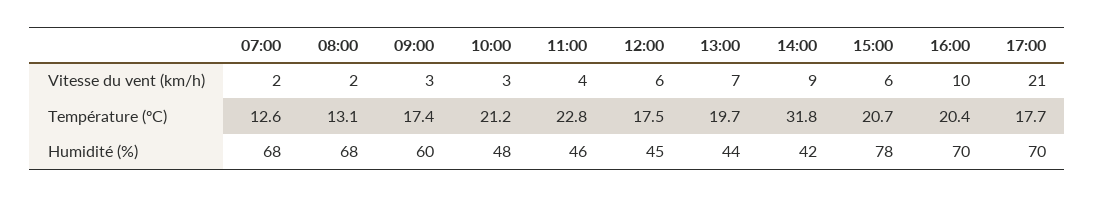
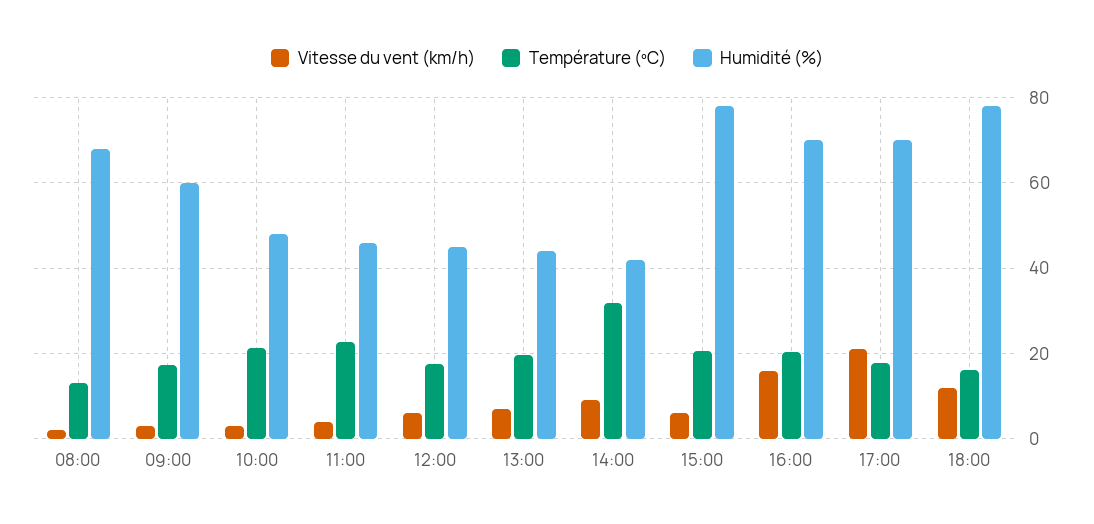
Vitesse du vent (km/h), 07:00: 2 -> none
Vitesse du vent (km/h), 16:00: 10 -> 16
Température (ºC), 07:00: 12.6 -> none
Humidité (%), 07:00: 68 -> none
Vitesse du vent (km/h), 18:00: none -> 12
Température (ºC), 18:00: none -> 16
Humidité (%), 18:00: none -> 78

